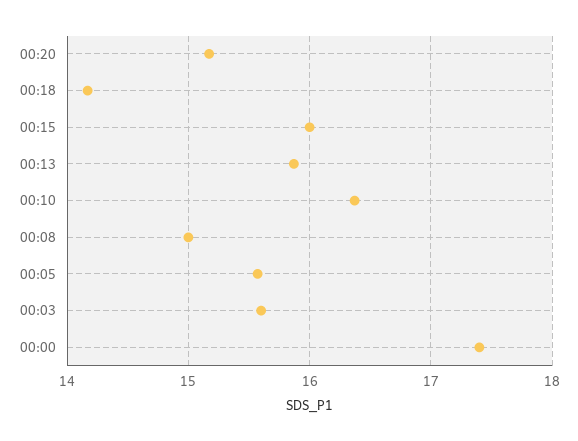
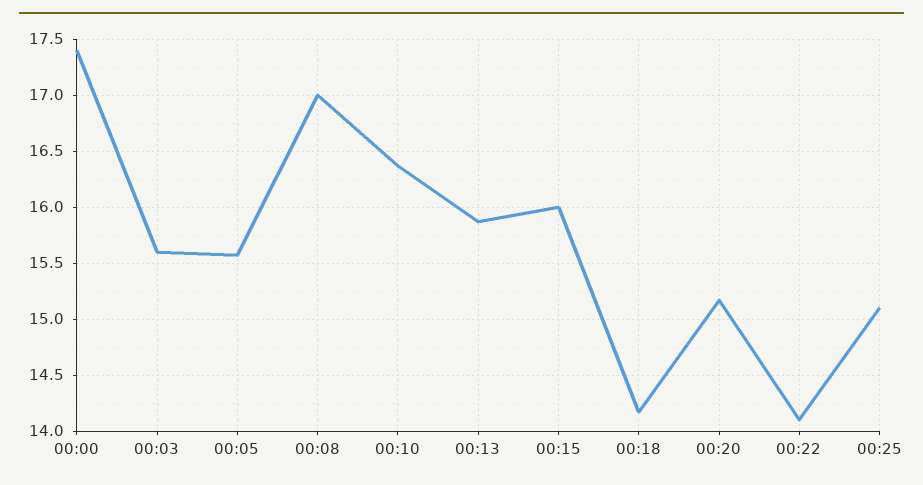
00:08: 15 -> 17
00:22: none -> 14.1
00:25: none -> 15.1

